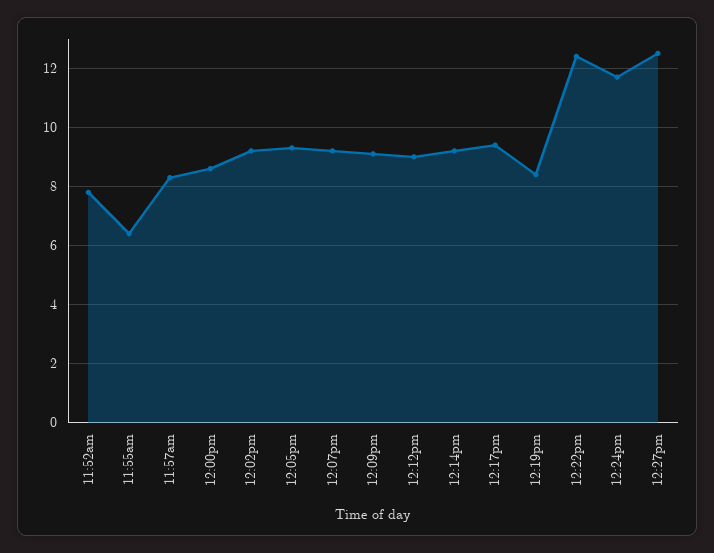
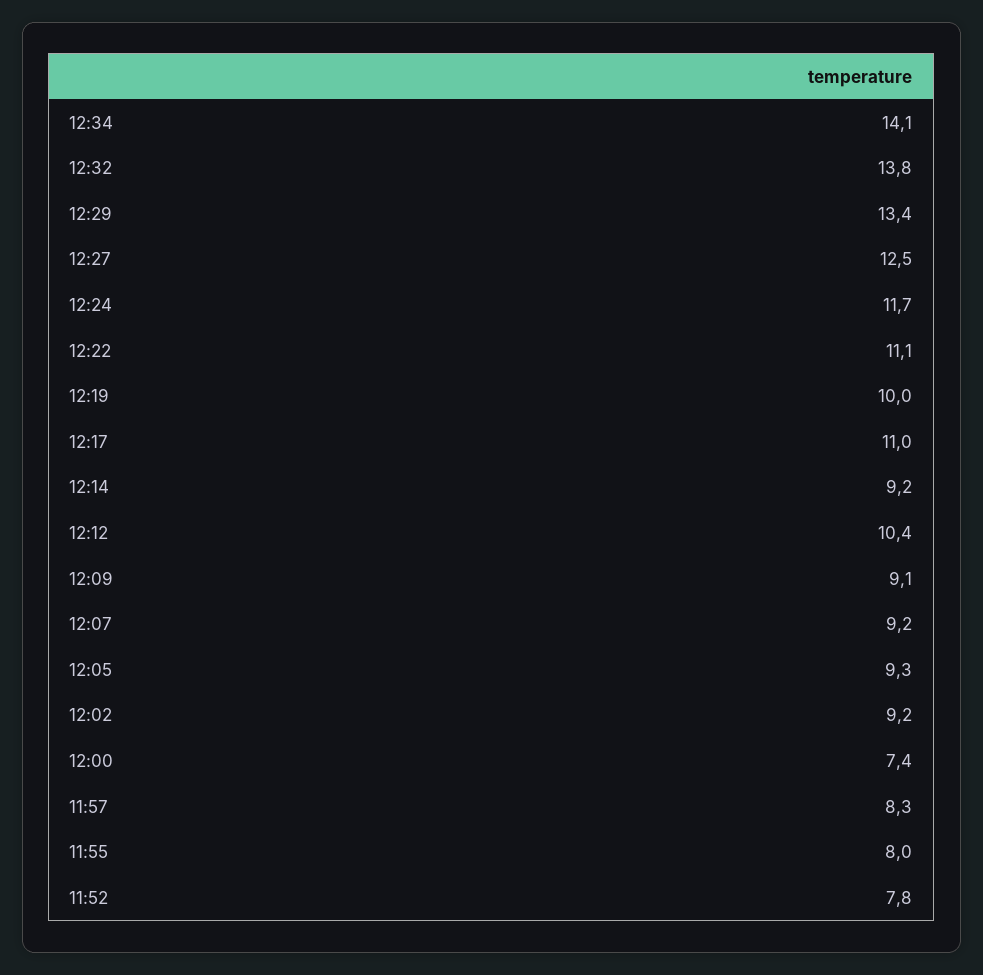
11:55am: 6.5 -> 8
12:00pm: 8.5 -> 7.4
12:12pm: 9 -> 10.4
12:17pm: 9.5 -> 11
12:19pm: 8.5 -> 10
12:22pm: 12.5 -> 11.1
12:34: none -> 14.1
12:32: none -> 13.8
12:29: none -> 13.4

